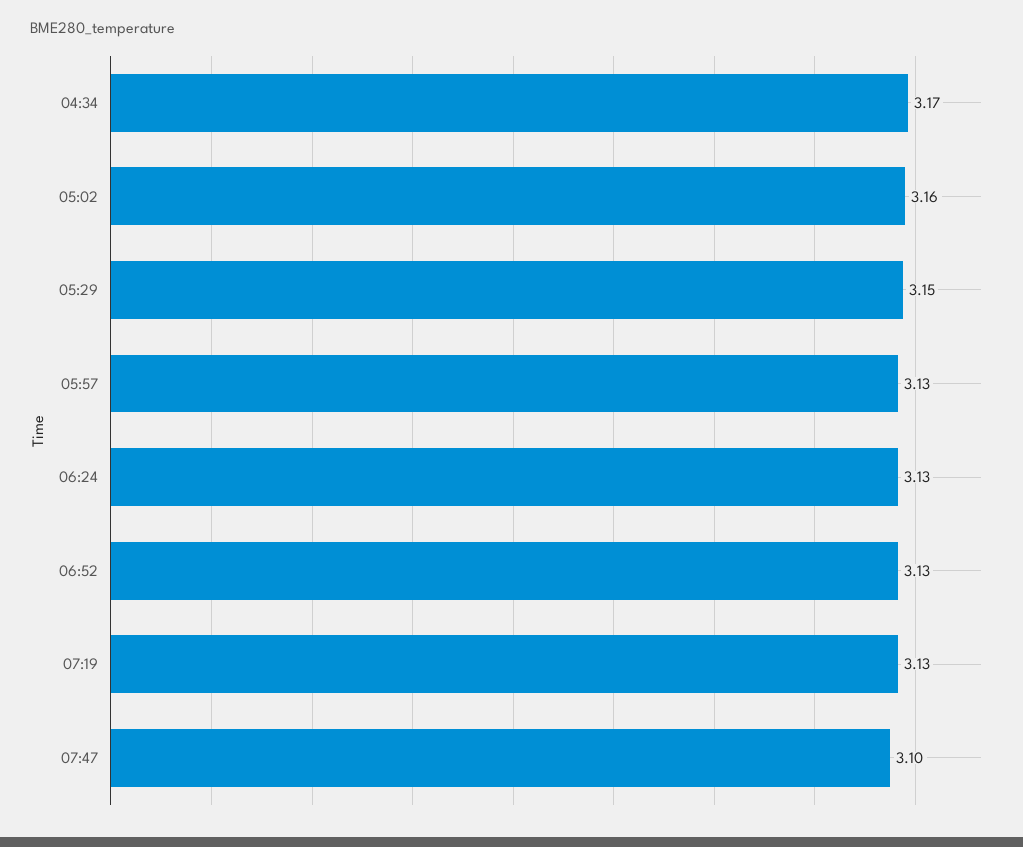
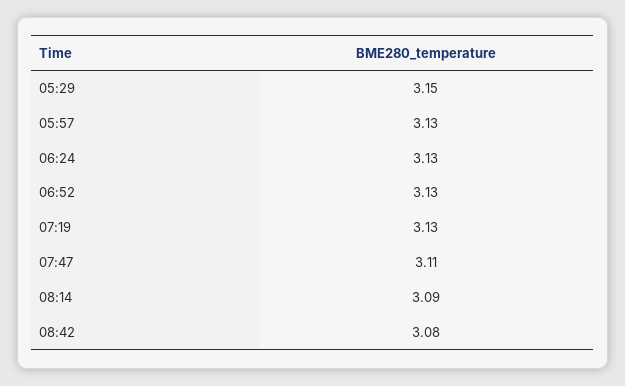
04:34: 3.17 -> none
05:02: 3.16 -> none
07:47: 3.1 -> 3.11
08:14: none -> 3.09
08:42: none -> 3.08

